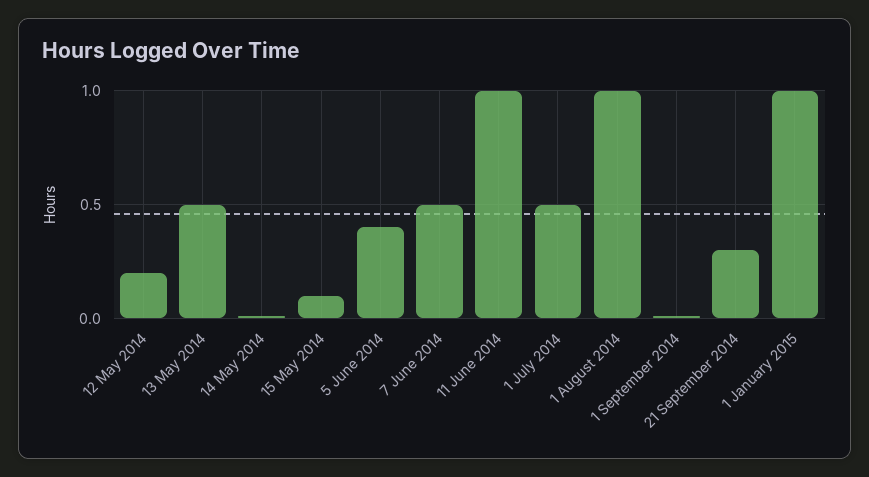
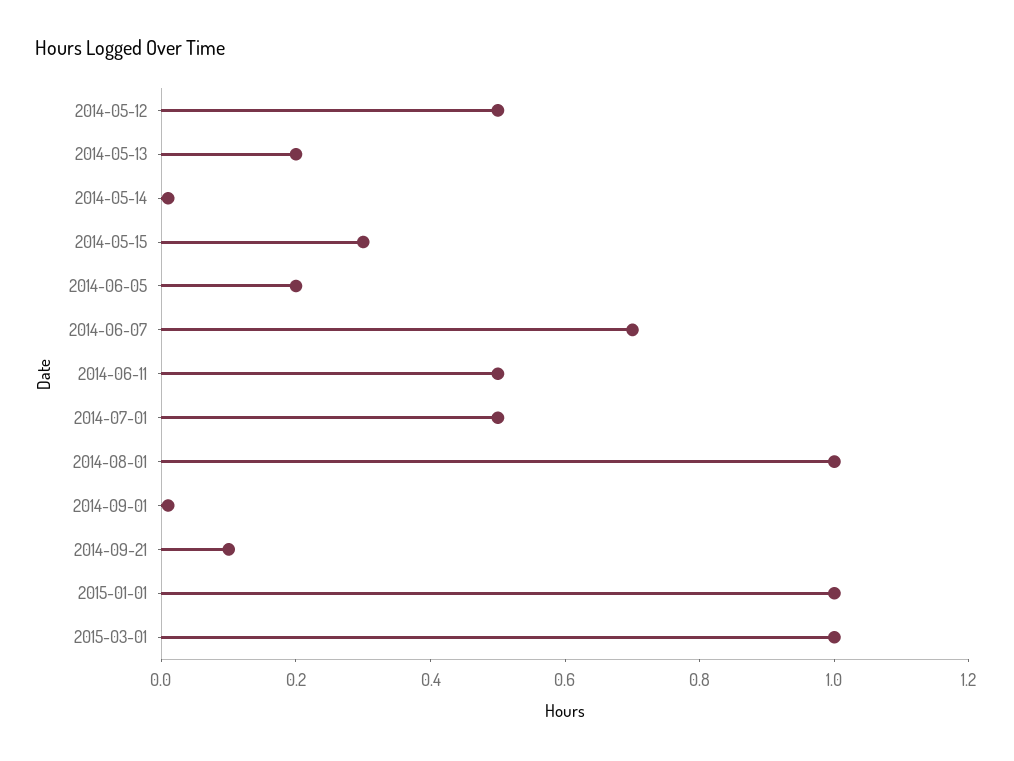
12 May 2014: 0.2 -> 0.5
13 May 2014: 0.5 -> 0.2
15 May 2014: 0.1 -> 0.3
5 June 2014: 0.4 -> 0.2
7 June 2014: 0.5 -> 0.7
11 June 2014: 1 -> 0.5
21 September 2014: 0.3 -> 0.1
2015-03-01: none -> 1

